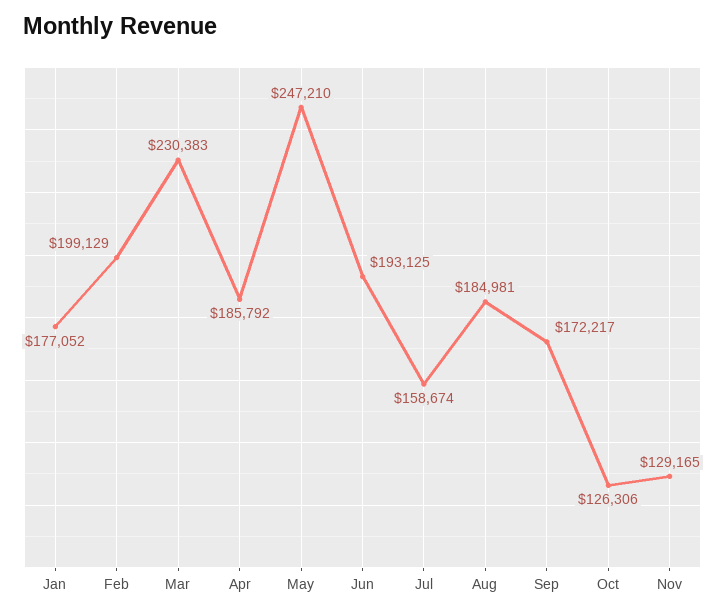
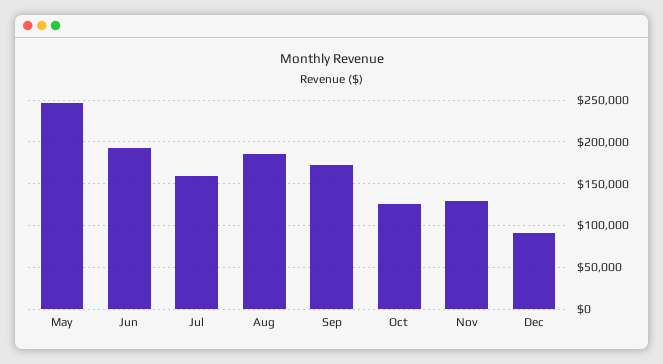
Jan: 177052 -> none
Feb: 199129 -> none
Mar: 230383 -> none
Apr: 185792 -> none
Dec: none -> 90000

